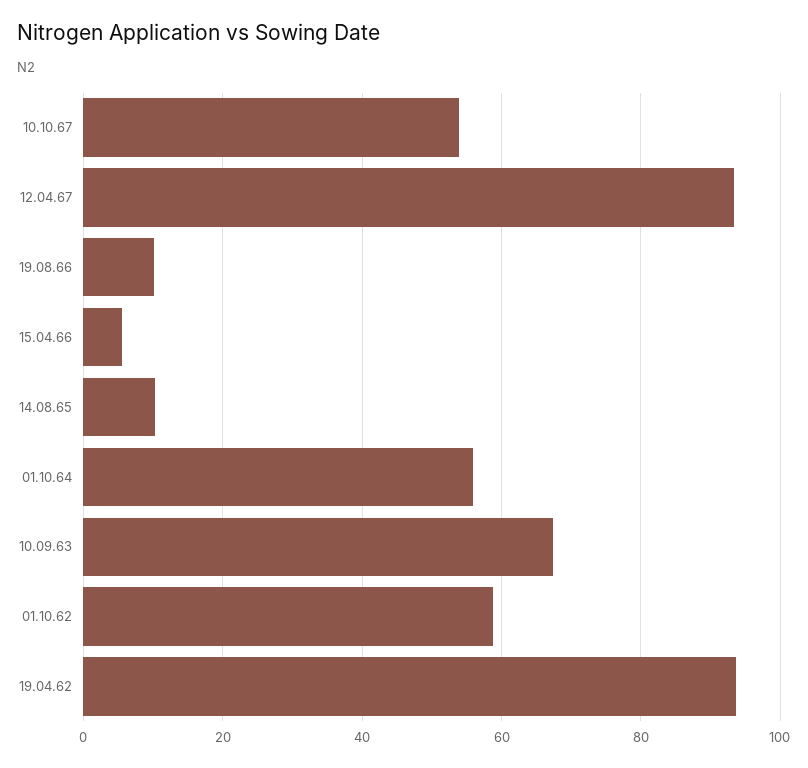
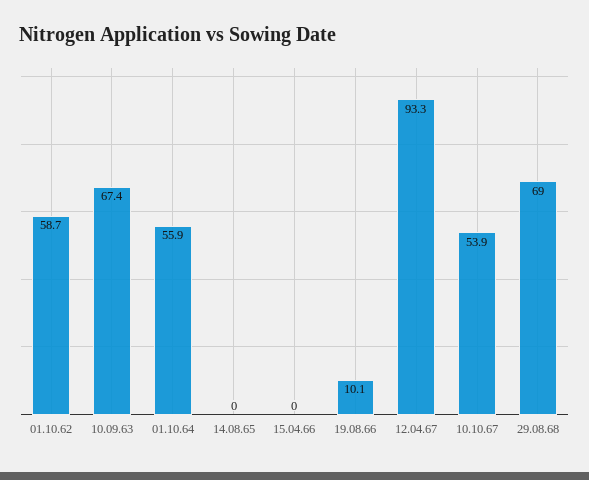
15.04.66: 6 -> 0
14.08.65: 10 -> 0
19.04.62: 94 -> none
29.08.68: none -> 69

